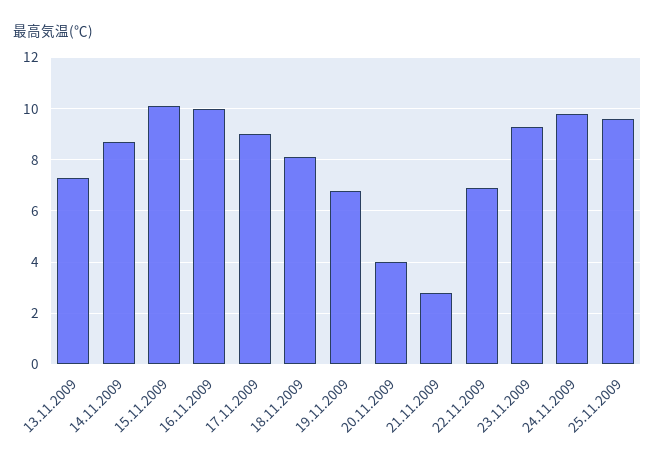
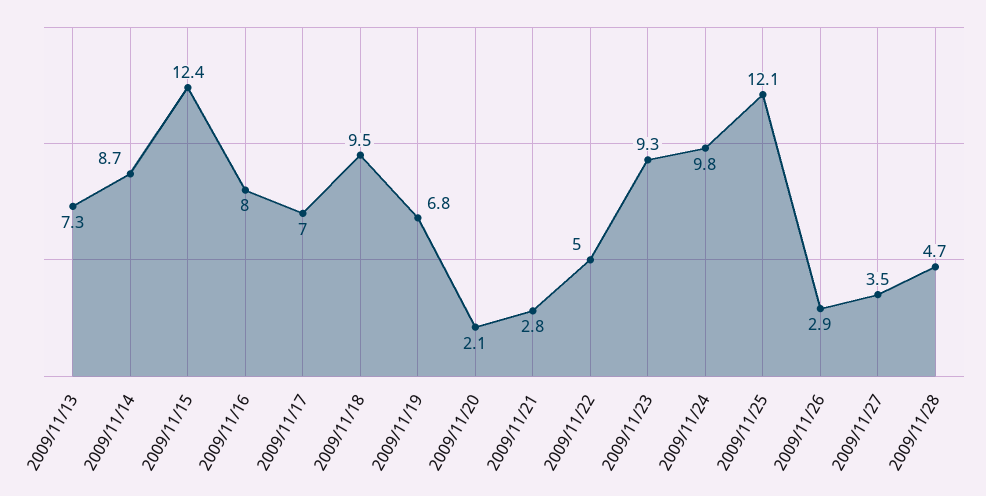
15.11.2009: 10 -> 12.4
16.11.2009: 10 -> 8
17.11.2009: 9 -> 7
18.11.2009: 8 -> 9.5
20.11.2009: 4 -> 2.1
22.11.2009: 7 -> 5
25.11.2009: 9.5 -> 12.1
2009/11/26: none -> 2.9
2009/11/27: none -> 3.5
2009/11/28: none -> 4.7

